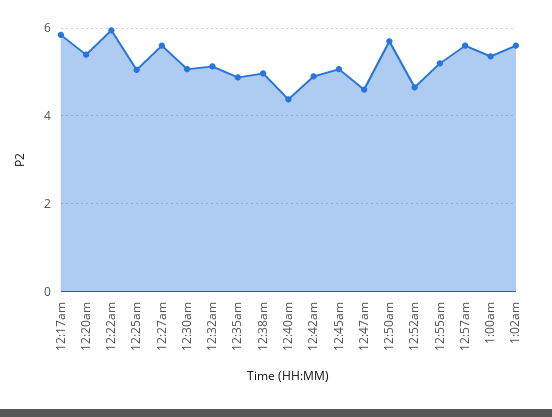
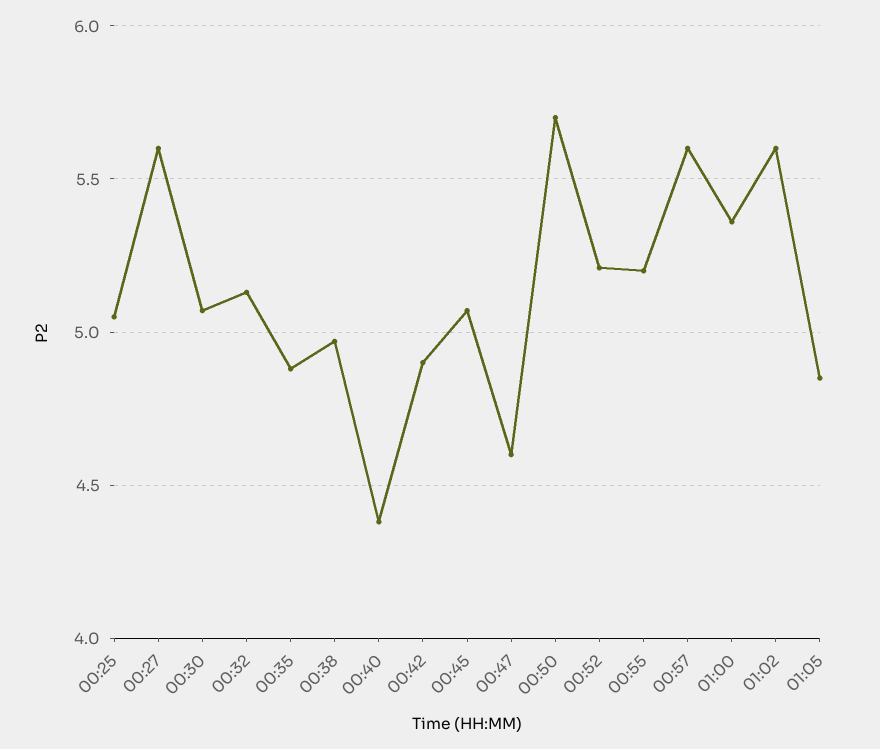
12:17am: 5.8 -> none
12:20am: 5.4 -> none
12:22am: 6 -> none
12:52am: 4.6 -> 5.2
01:05: none -> 4.85

